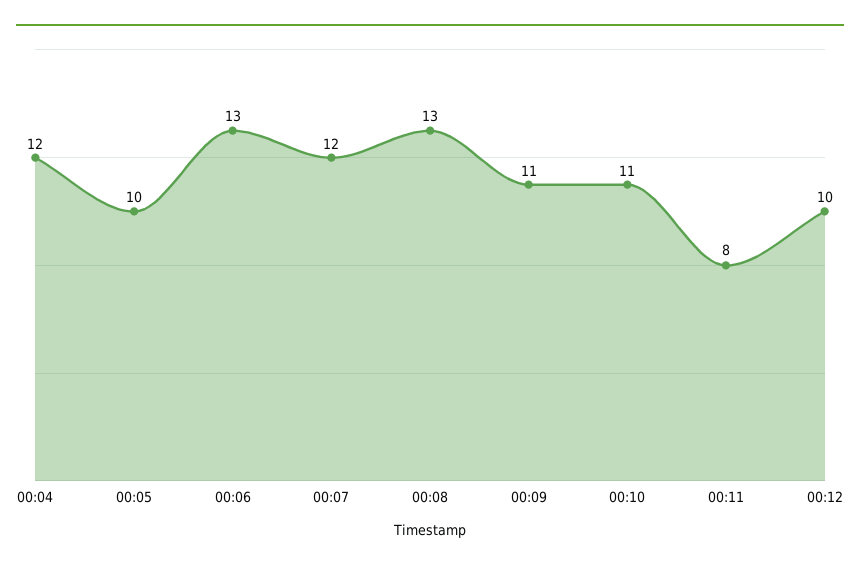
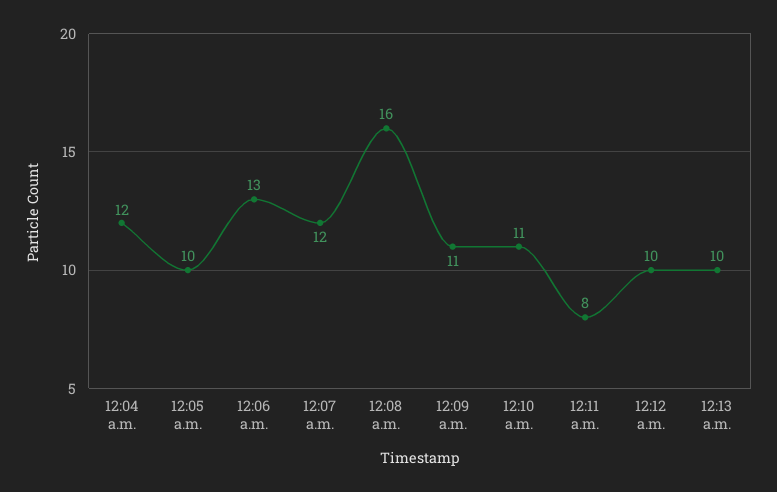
00:08: 13 -> 16
12:13 a.m.: none -> 10

